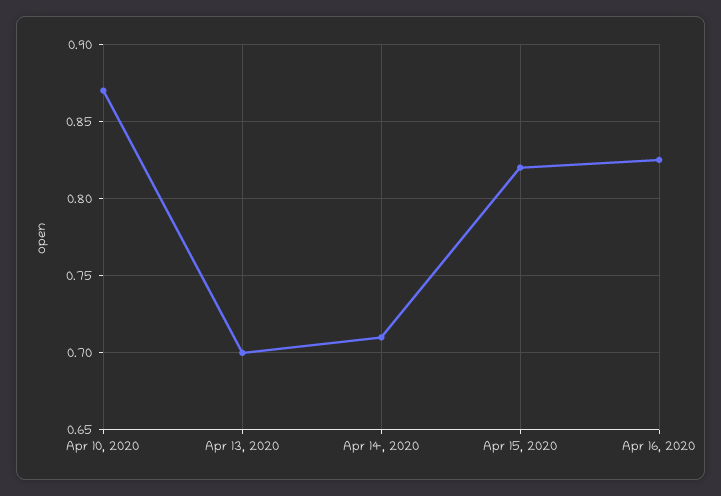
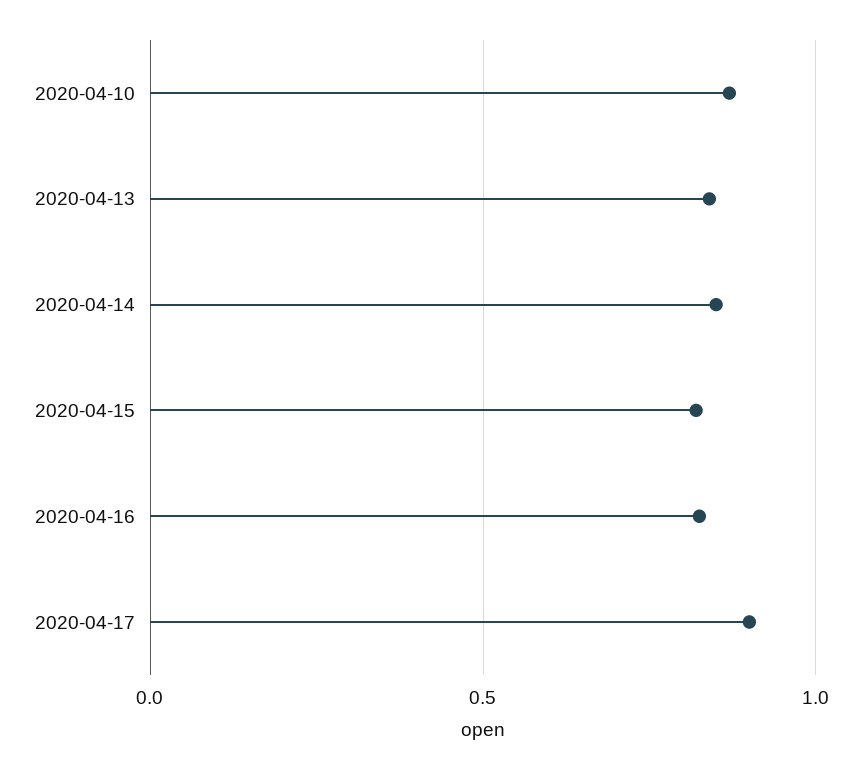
Apr 13, 2020: 0.7 -> 0.85
Apr 14, 2020: 0.71 -> 0.85
2020-04-17: none -> 0.9

